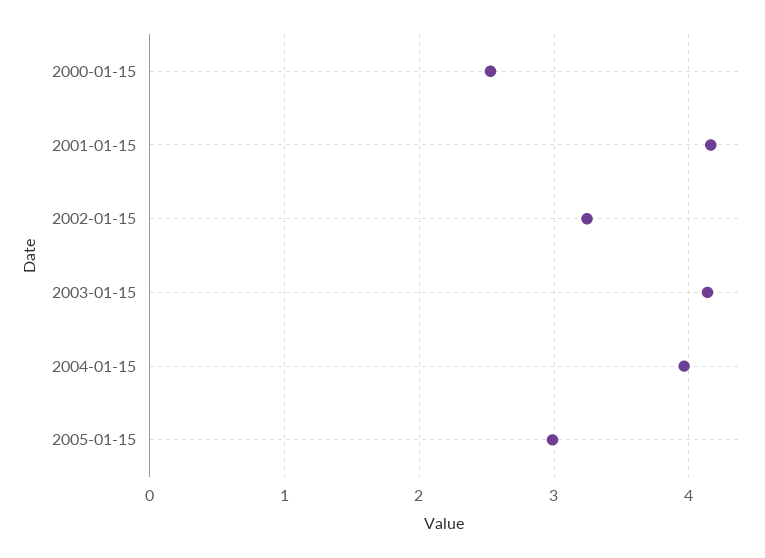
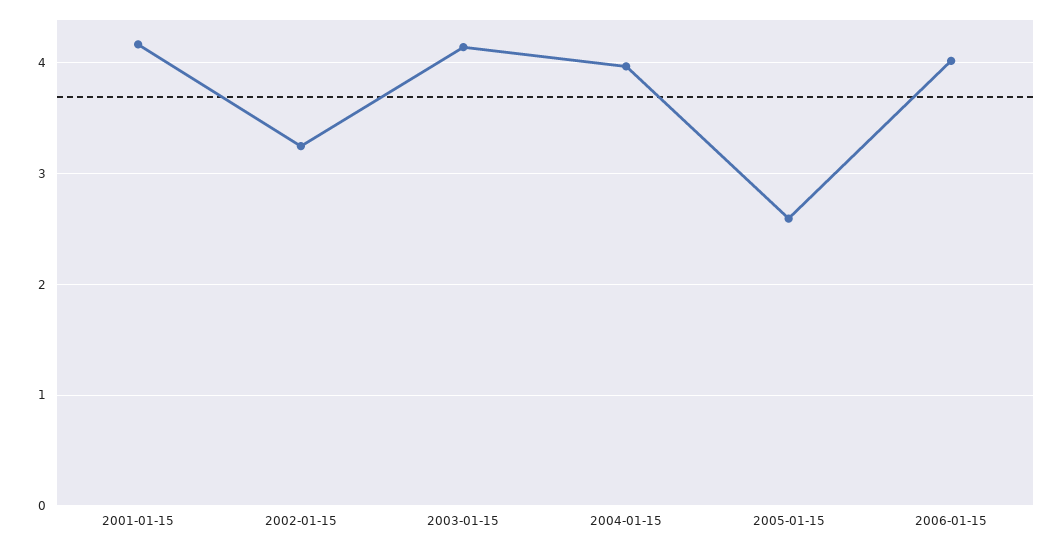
2000-01-15: 2.5 -> none
2005-01-15: 3 -> 2.6
2006-01-15: none -> 4

